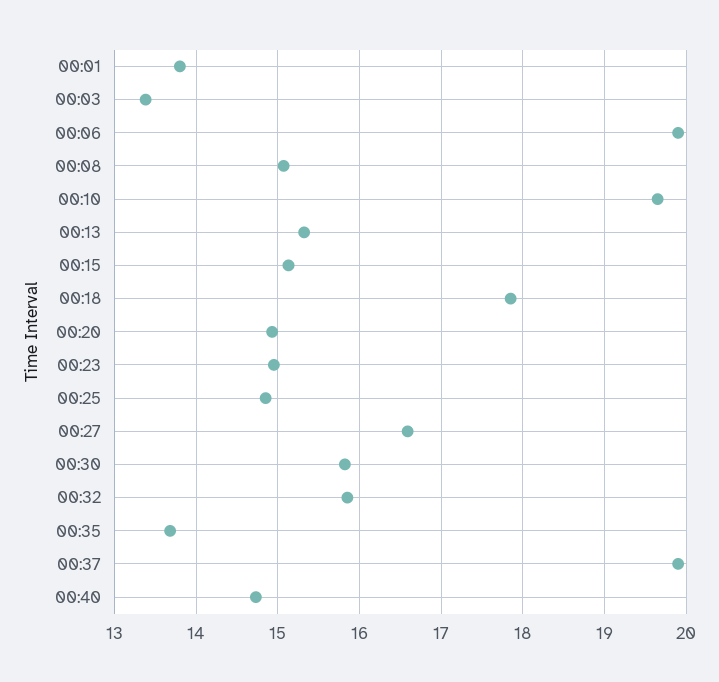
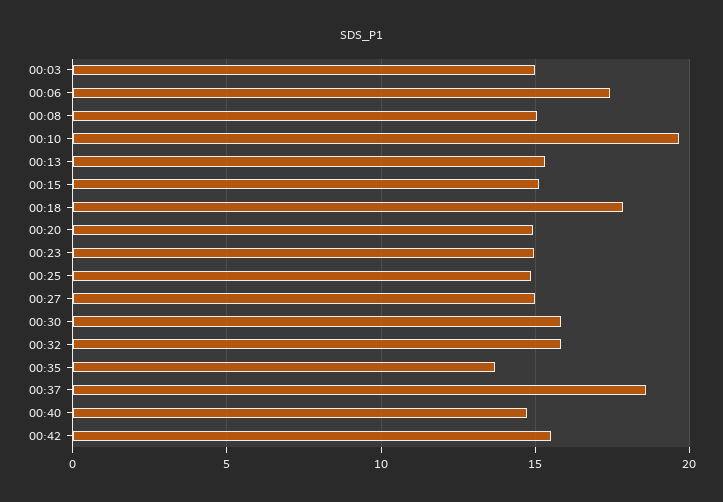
00:01: 13.8 -> none
00:03: 13.4 -> 15
00:06: 19.9 -> 17.5
00:27: 16.6 -> 15
00:37: 19.9 -> 18.5
00:42: none -> 15.5

